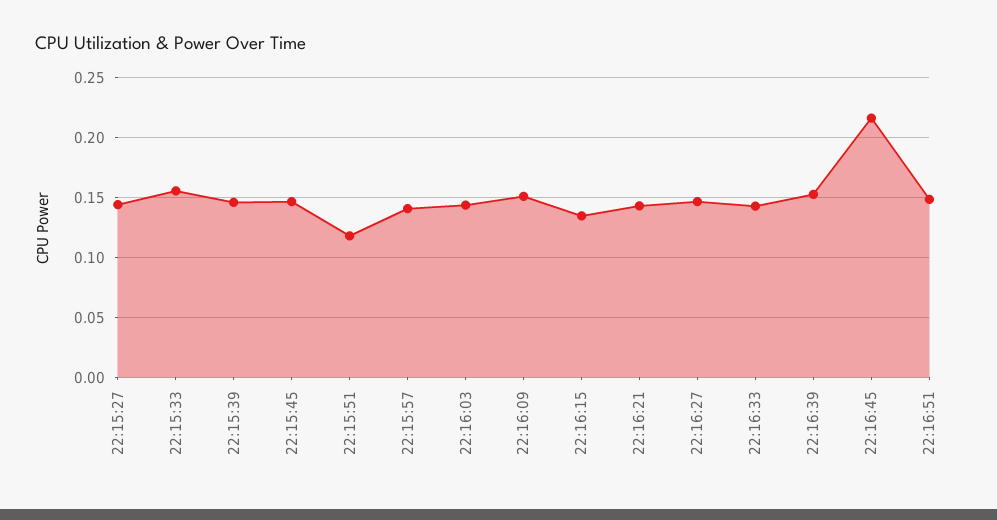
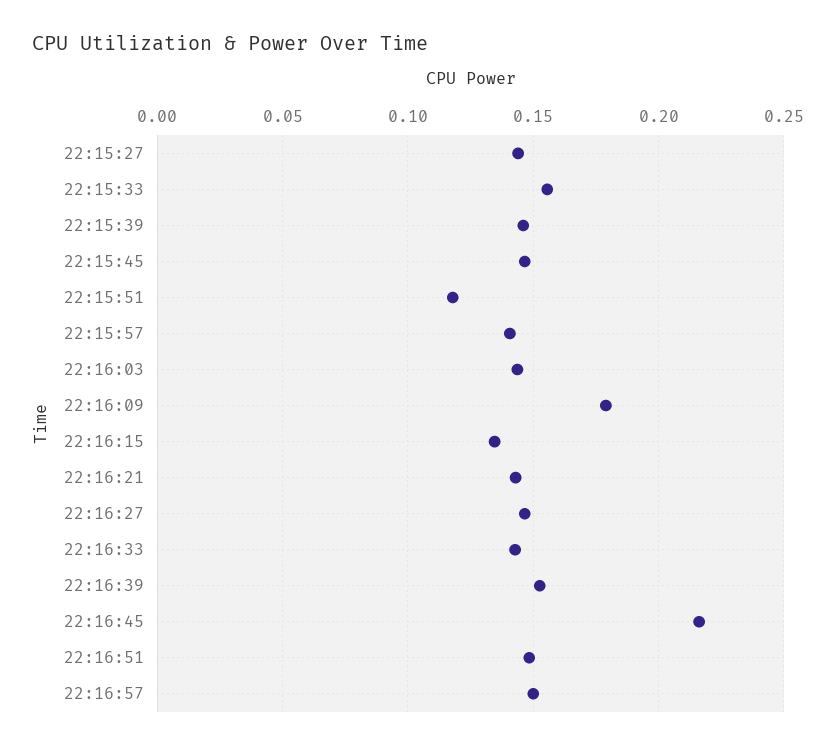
22:16:09: 0.15 -> 0.18
22:16:57: none -> 0.15

